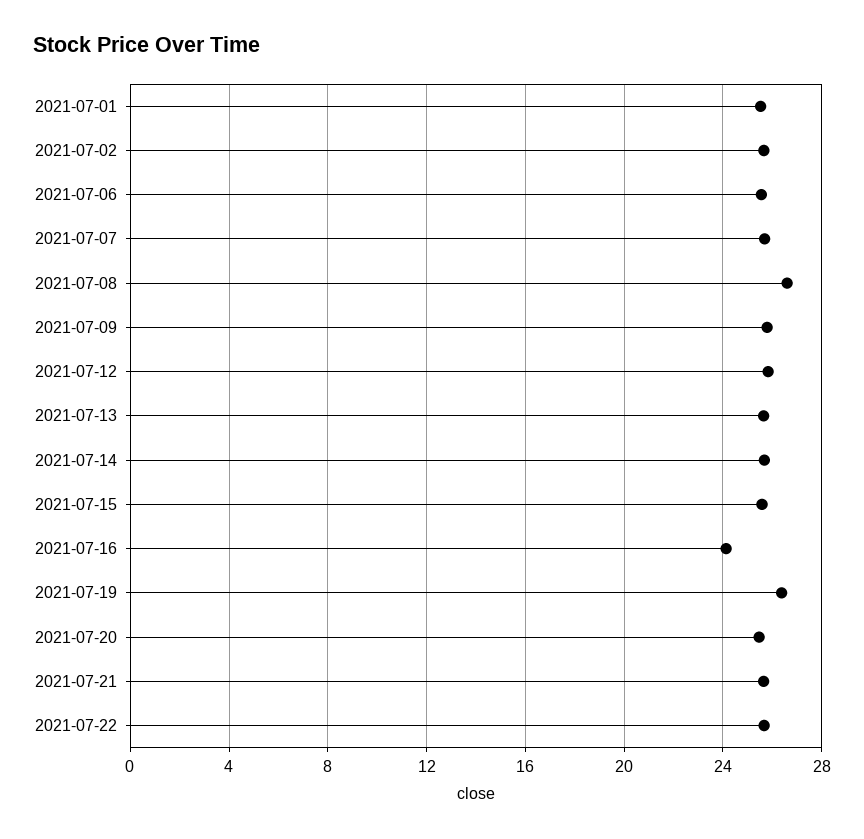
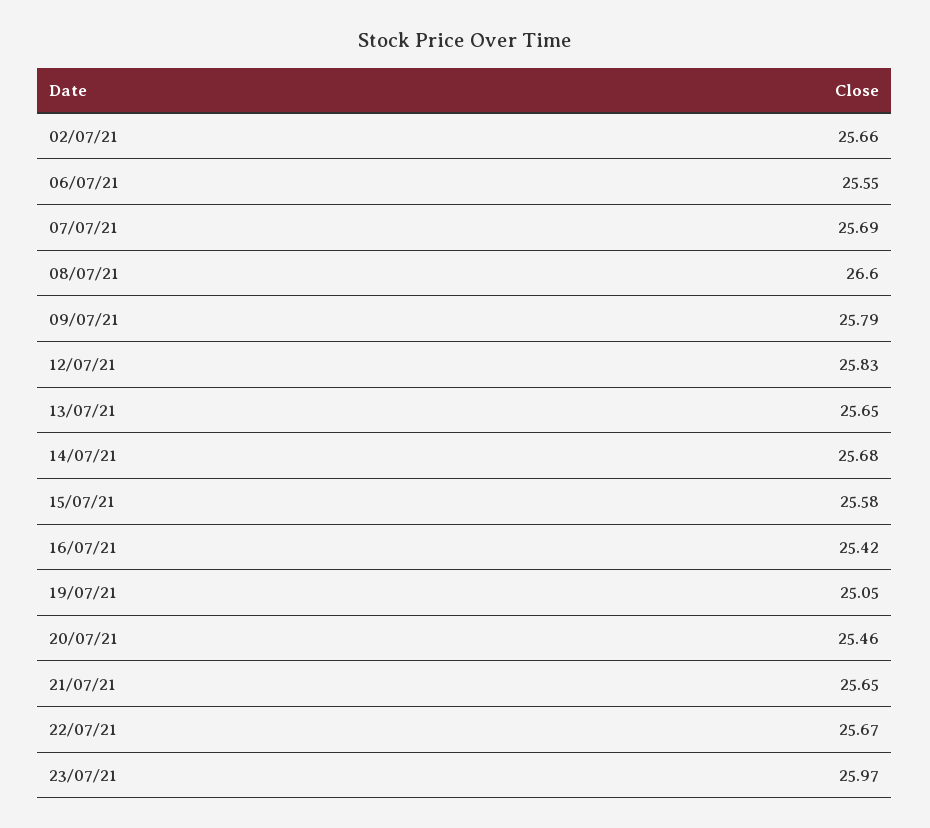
2021-07-01: 25.5 -> none
2021-07-16: 24 -> 25.42
2021-07-19: 26.5 -> 25.05
23/07/21: none -> 25.97

